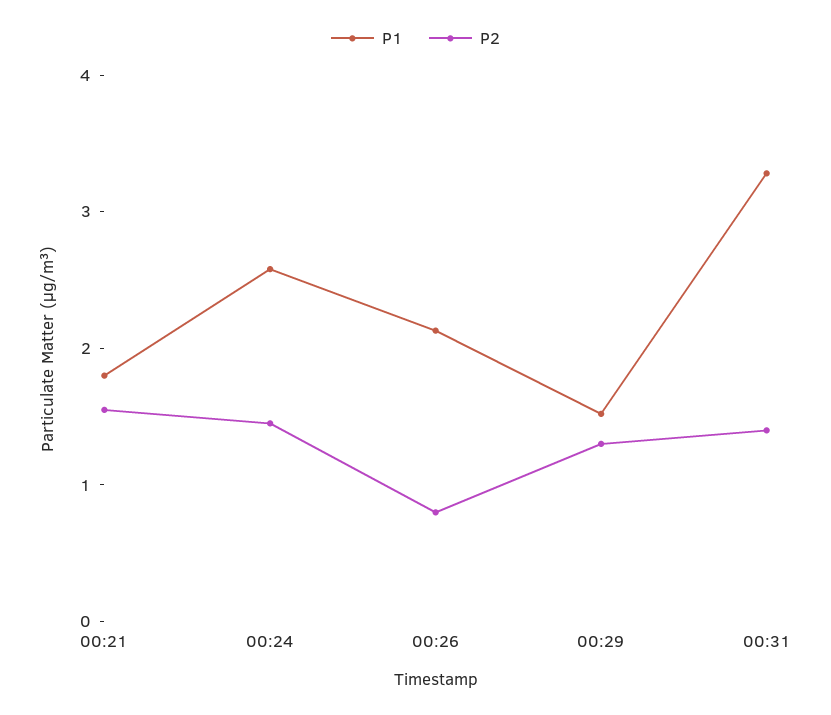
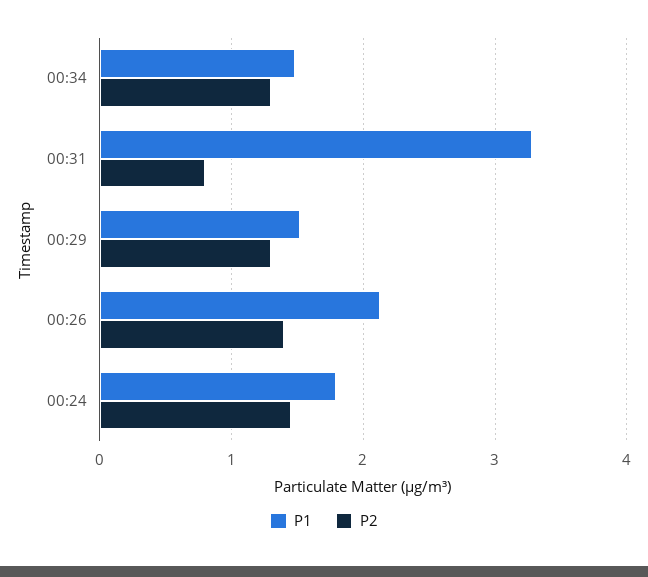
P1, 00:21: 1.8 -> none
P2, 00:21: 1.6 -> none
P1, 00:24: 2.6 -> 1.8
P2, 00:26: 0.8 -> 1.4
P2, 00:31: 1.4 -> 0.8
P1, 00:34: none -> 1.5
P2, 00:34: none -> 1.3

